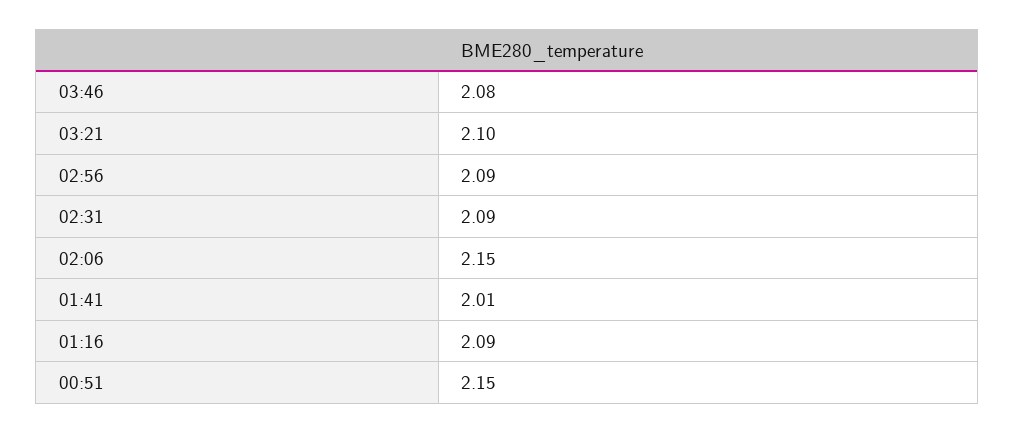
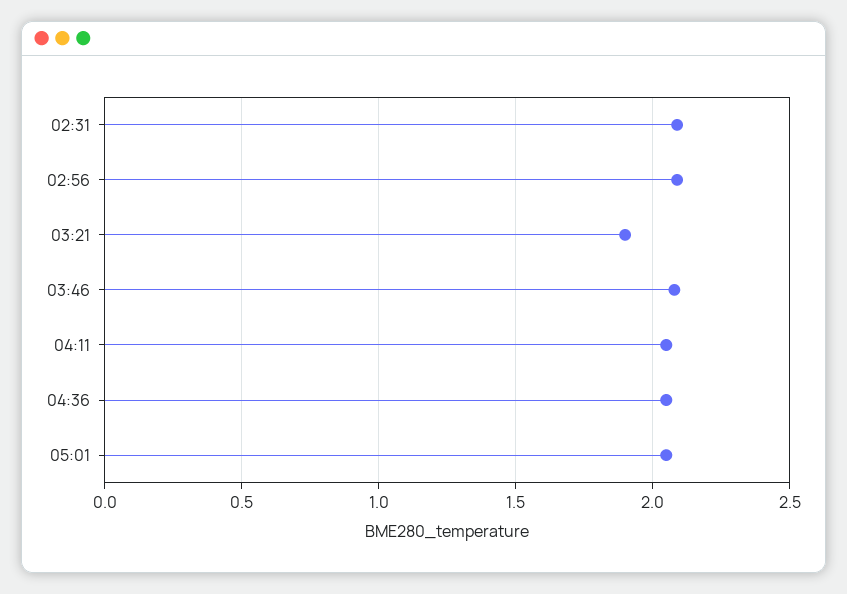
03:21: 2.1 -> 1.9
02:06: 2.15 -> none
01:41: 2.01 -> none
01:16: 2.09 -> none
00:51: 2.15 -> none
04:11: none -> 2.05
04:36: none -> 2.05
05:01: none -> 2.05

